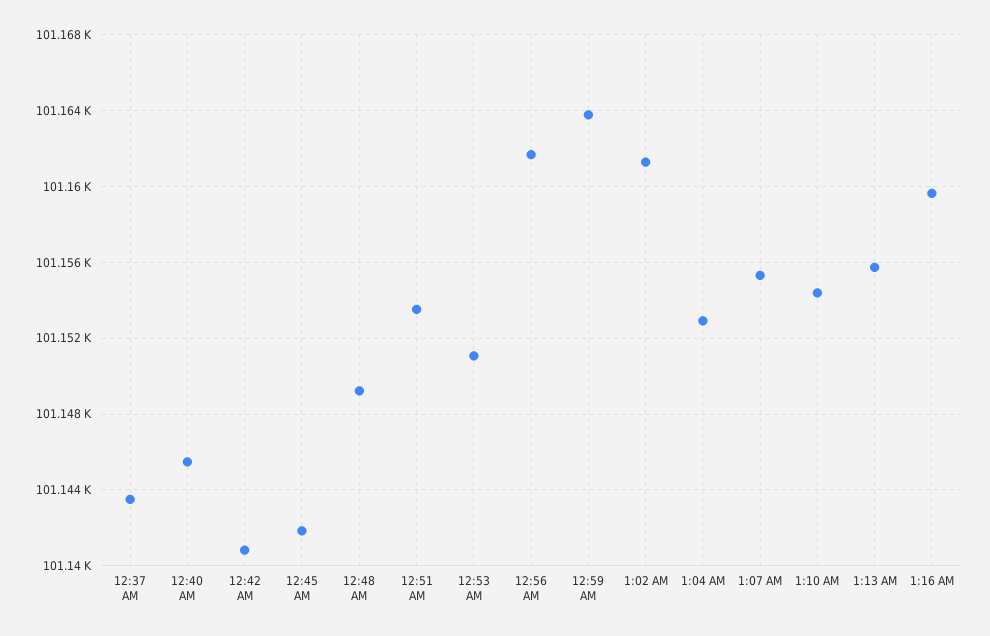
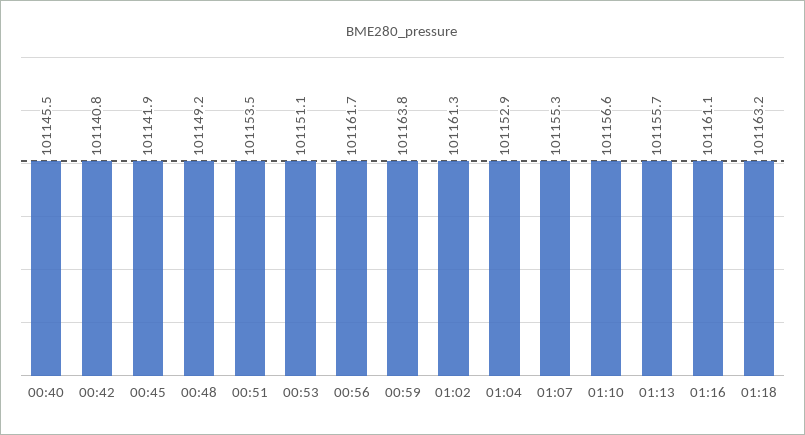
12:37 AM: 101143.5 -> none
1:10 AM: 101154.5 -> 101156.6
1:16 AM: 101159.5 -> 101161.1
01:18: none -> 101163.2

